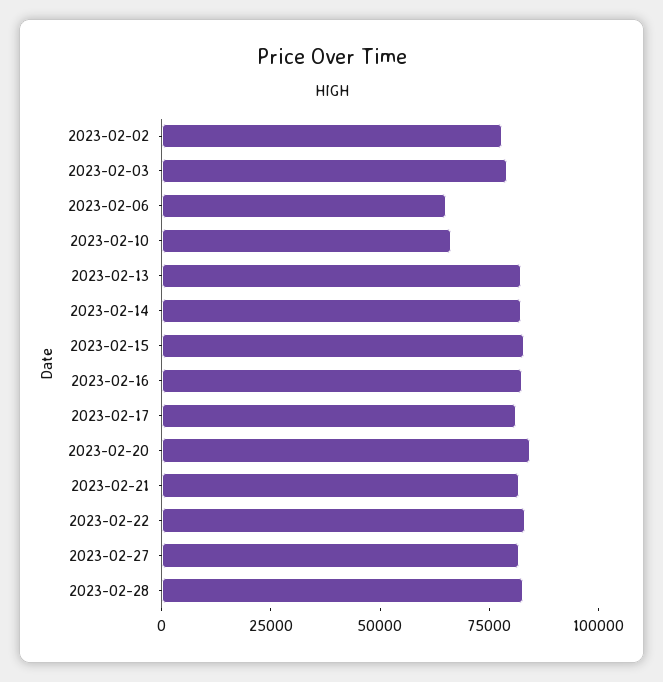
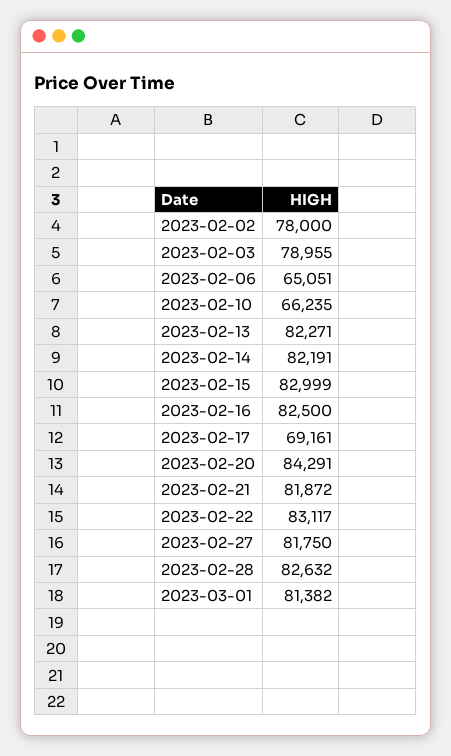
2023-02-17: 80000 -> 69161
2023-03-01: none -> 81382

